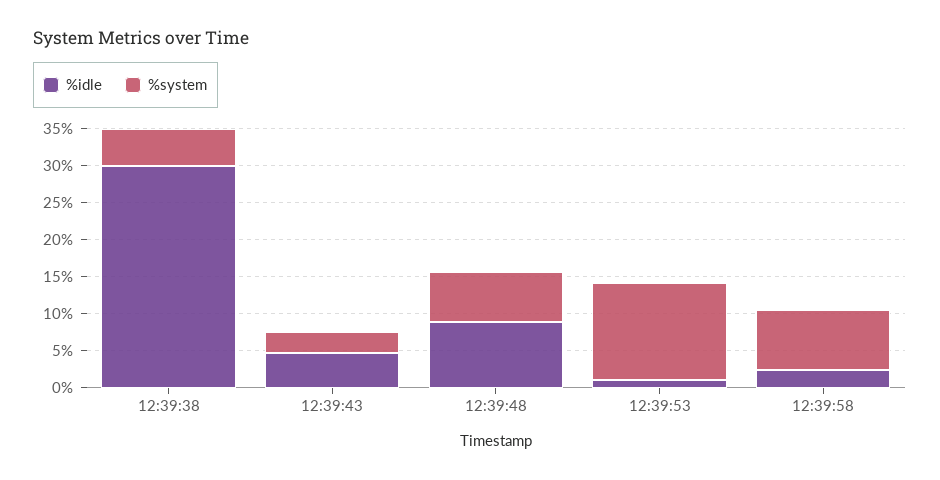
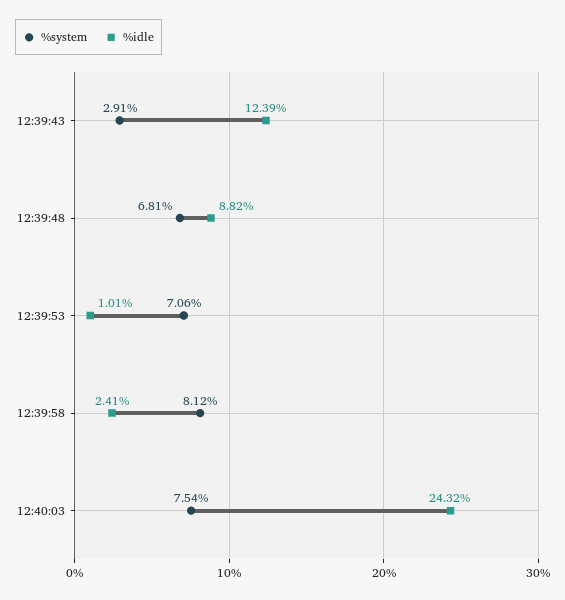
%idle, 12:39:38: 30 -> none
%system, 12:39:38: 5 -> none
%idle, 12:39:43: 5 -> 12.39
%system, 12:39:53: 12.5 -> 7.06
%system, 12:40:03: none -> 7.54
%idle, 12:40:03: none -> 24.32

